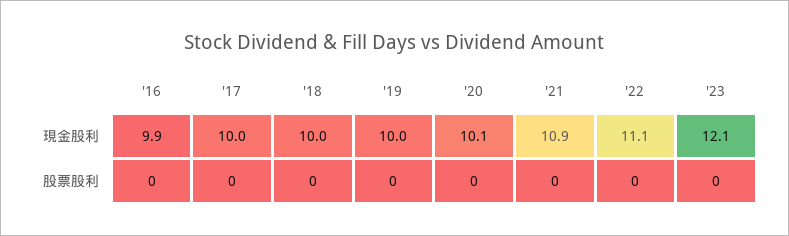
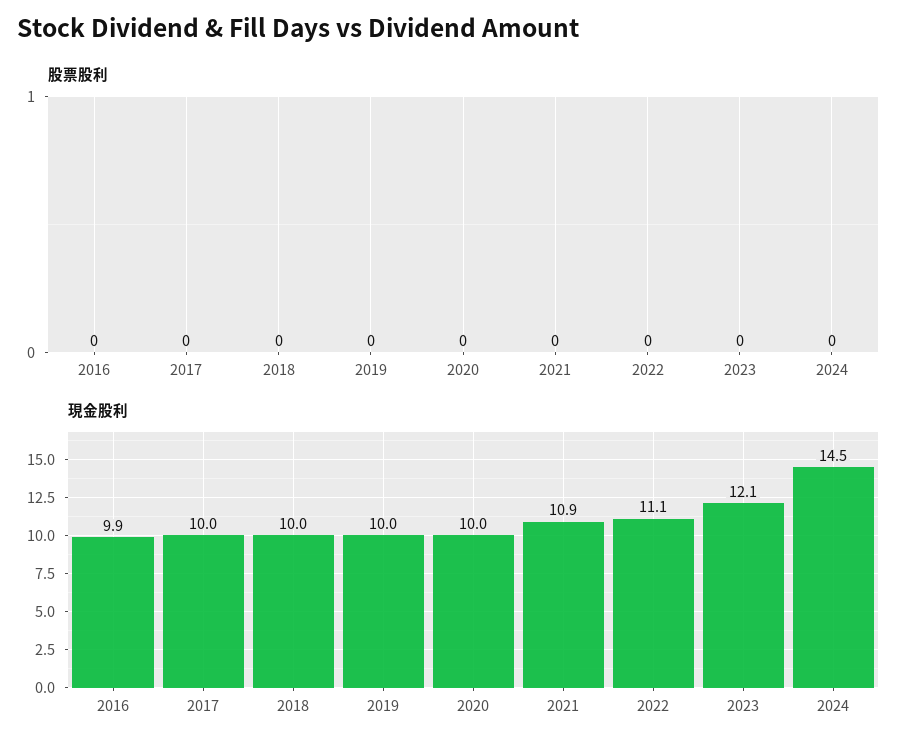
現金股利, '20: 10.1 -> 10
股票股利, 2024: none -> 0
現金股利, 2024: none -> 14.5

